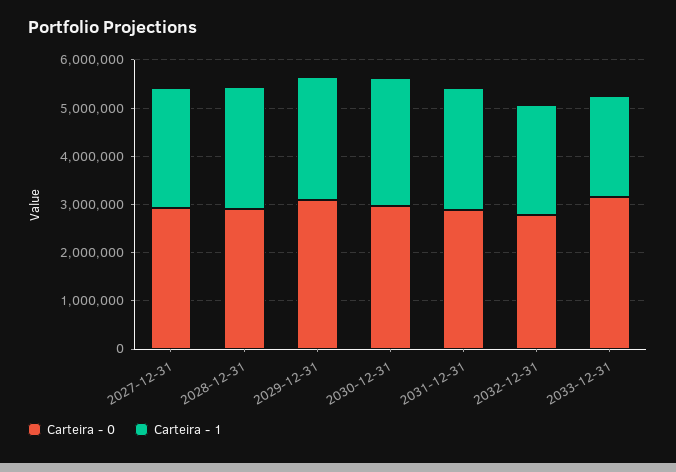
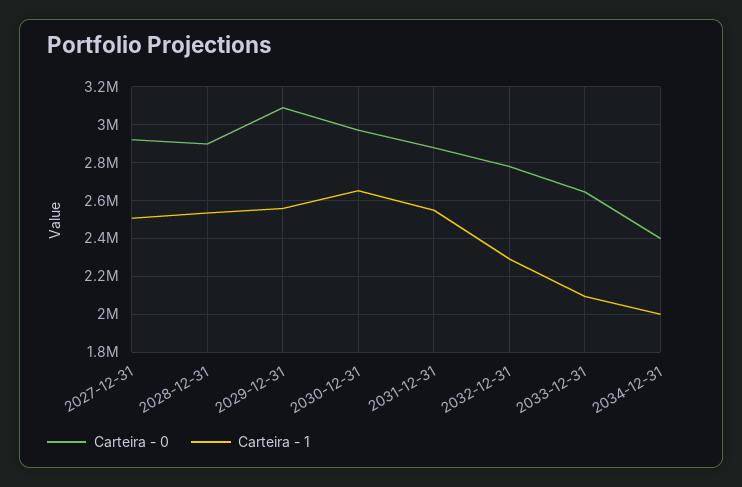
Carteira - 0, 2033-12-31: 3200000 -> 2650000
Carteira - 0, 2034-12-31: none -> 2400000
Carteira - 1, 2034-12-31: none -> 2000000

